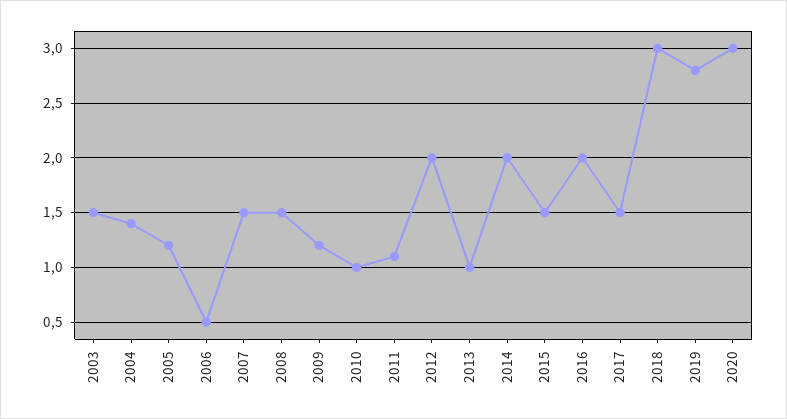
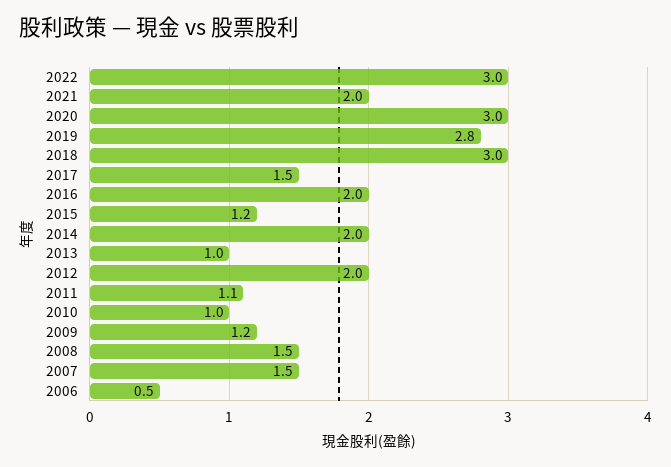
2003: 1.5 -> none
2004: 1.4 -> none
2005: 1.2 -> none
2015: 1.5 -> 1.2
2022: none -> 3
2021: none -> 2

